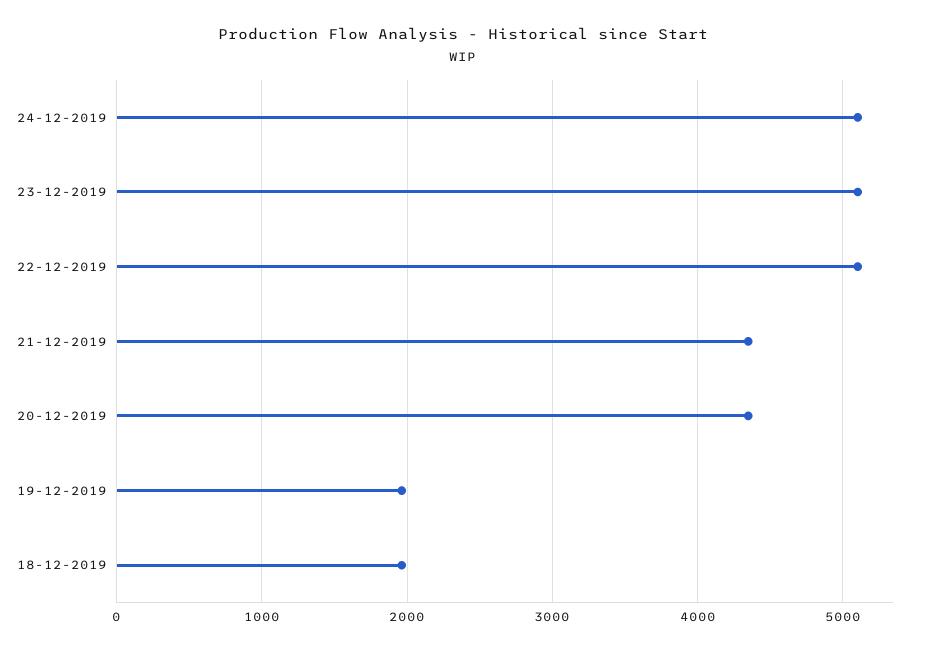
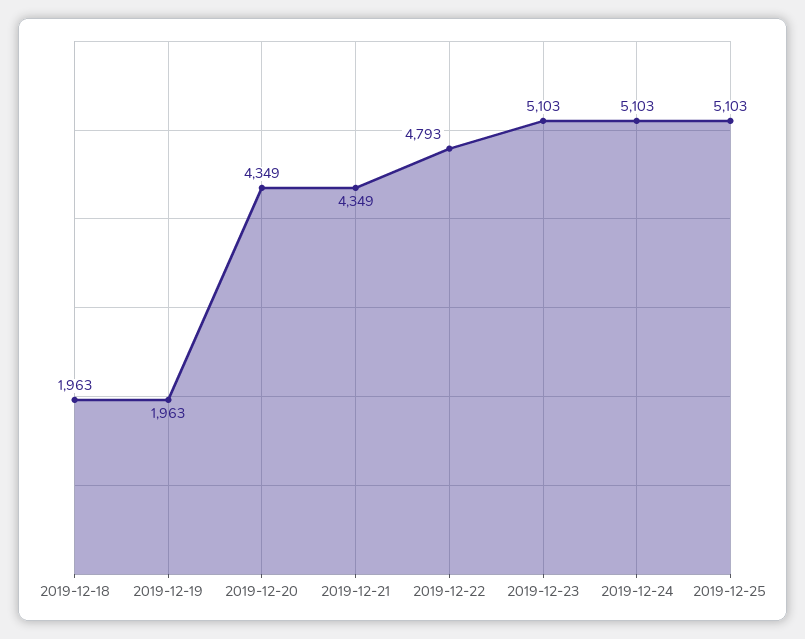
22-12-2019: 5100 -> 4793
2019-12-25: none -> 5103

